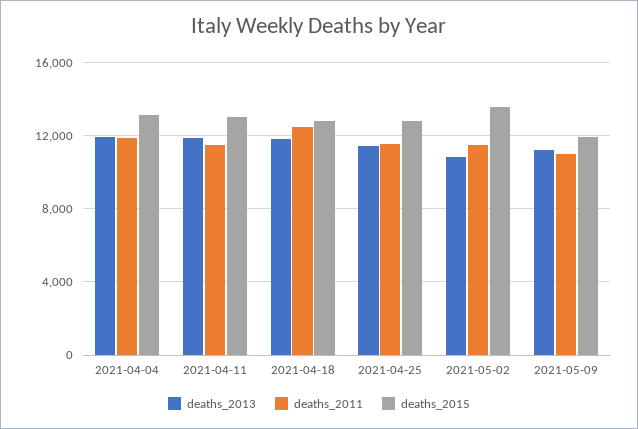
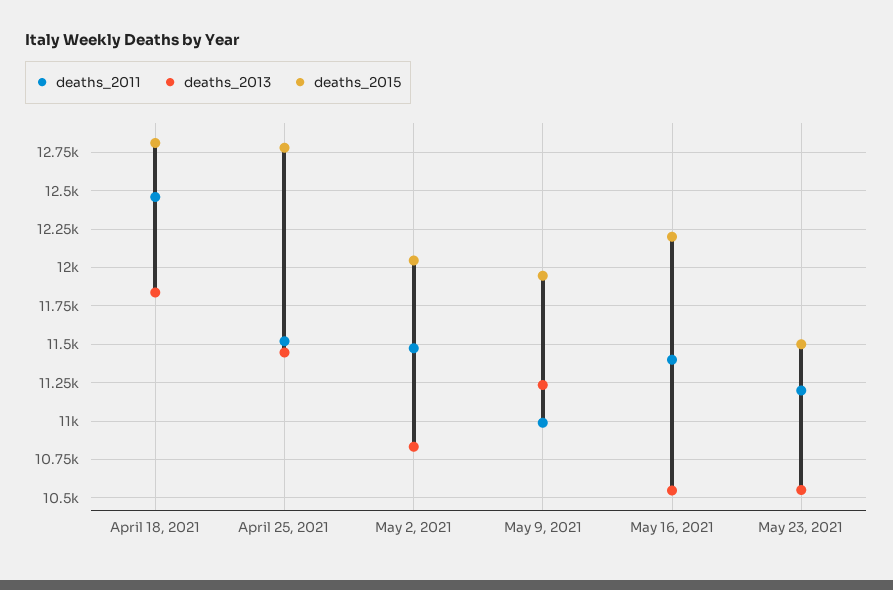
deaths_2013, 2021-04-04: 12000 -> none
deaths_2011, 2021-04-04: 12000 -> none
deaths_2015, 2021-04-04: 13000 -> none
deaths_2013, 2021-04-11: 12000 -> none
deaths_2011, 2021-04-11: 11500 -> none
deaths_2015, 2021-04-11: 13000 -> none
deaths_2015, 2021-05-02: 13500 -> 12050
deaths_2011, May 16, 2021: none -> 11400
deaths_2013, May 16, 2021: none -> 10550
deaths_2015, May 16, 2021: none -> 12200
deaths_2011, May 23, 2021: none -> 11200
deaths_2013, May 23, 2021: none -> 10550
deaths_2015, May 23, 2021: none -> 11500

